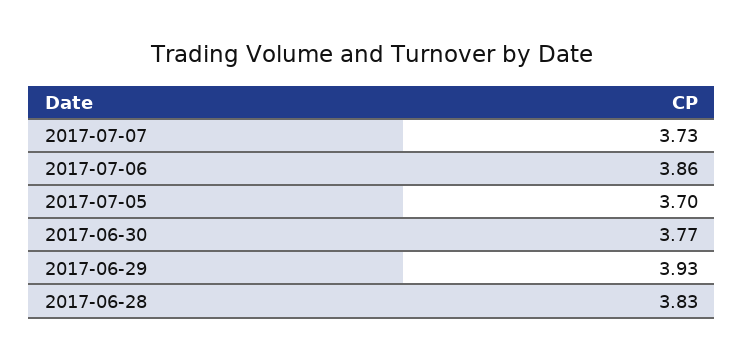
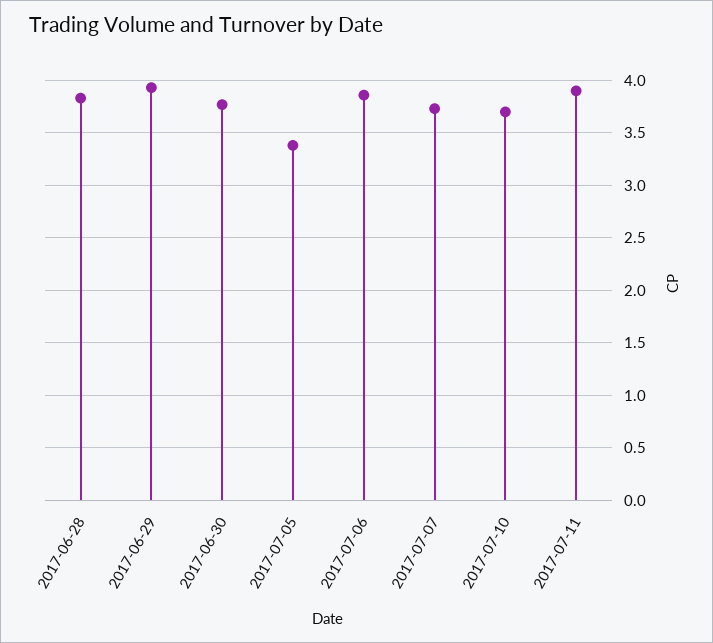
2017-07-05: 3.7 -> 3.4
2017-07-10: none -> 3.7
2017-07-11: none -> 3.9

